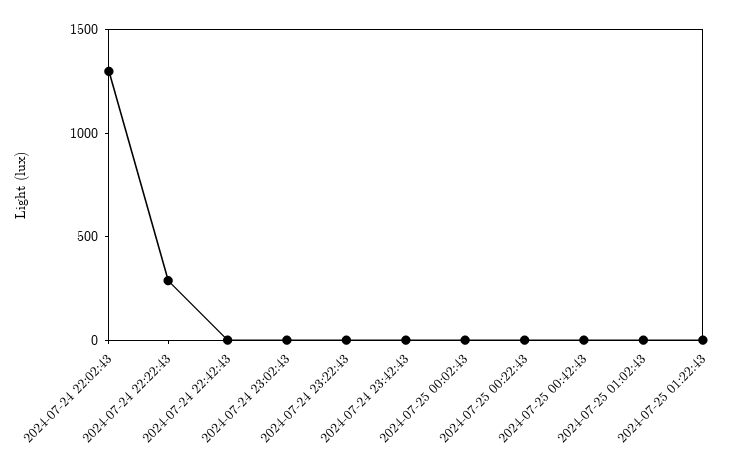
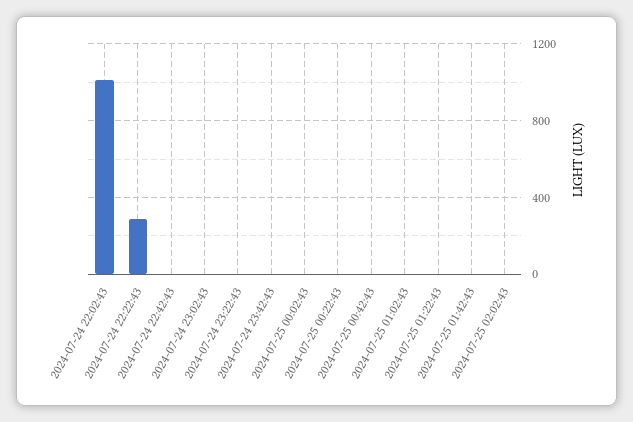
2024-07-24 22:02:43: 1300 -> 1000
2024-07-25 01:42:43: none -> 0
2024-07-25 02:02:43: none -> 0

